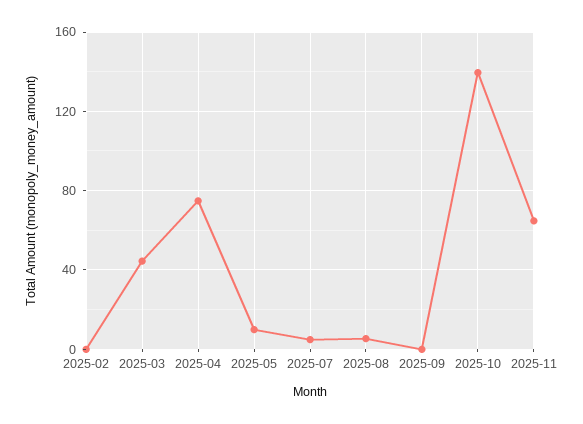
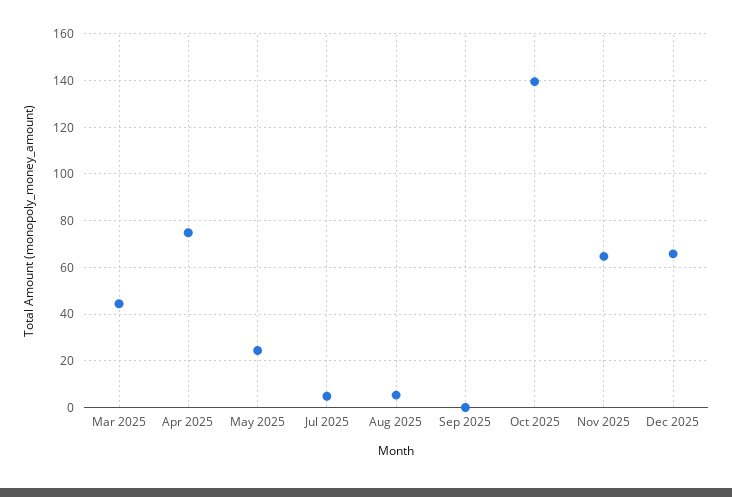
2025-02: 0 -> none
2025-05: 10 -> 25
Dec 2025: none -> 65

